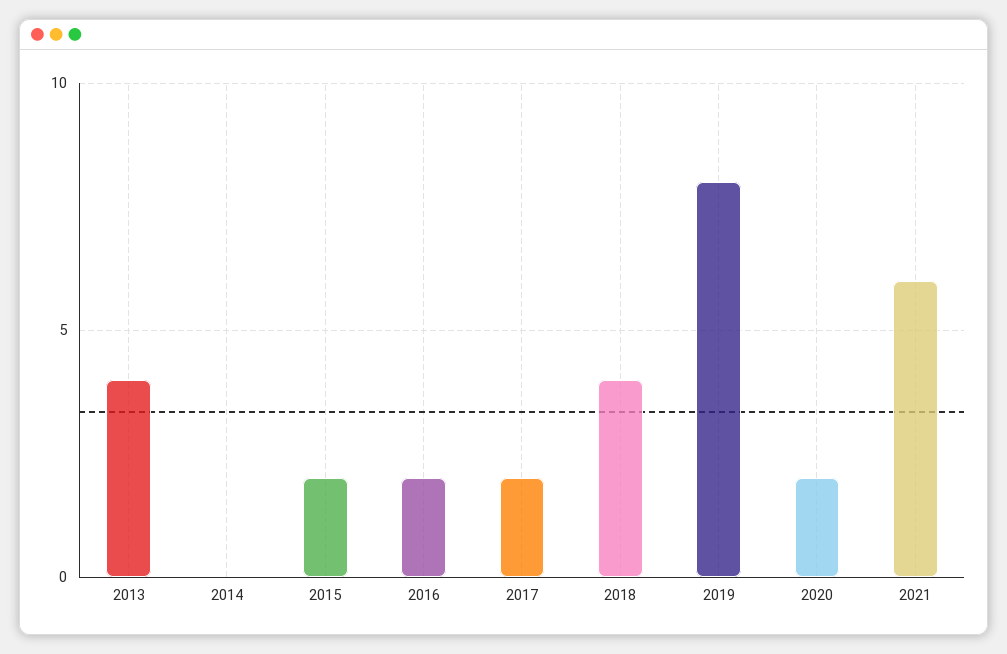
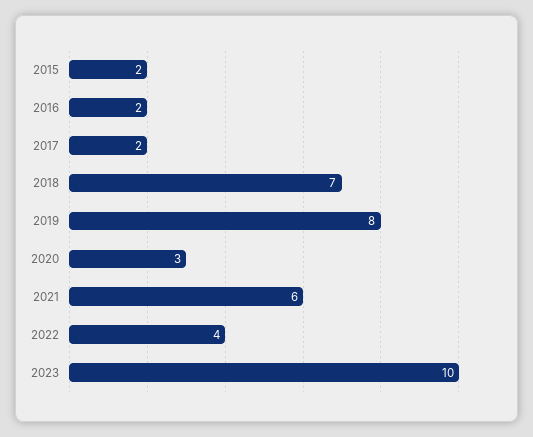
2013: 4 -> none
2014: 0 -> none
2018: 4 -> 7
2020: 2 -> 3
2022: none -> 4
2023: none -> 10

